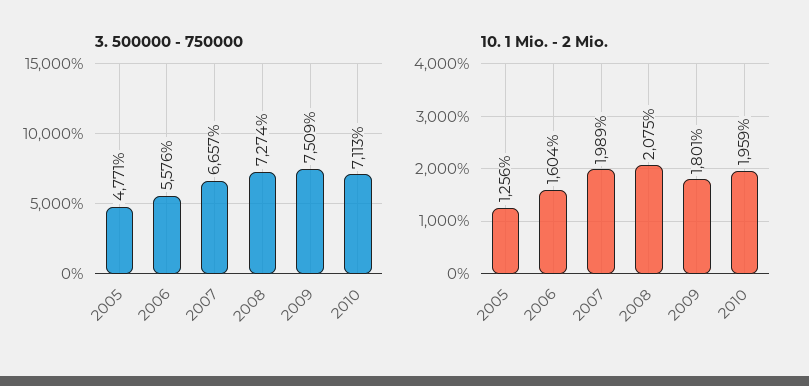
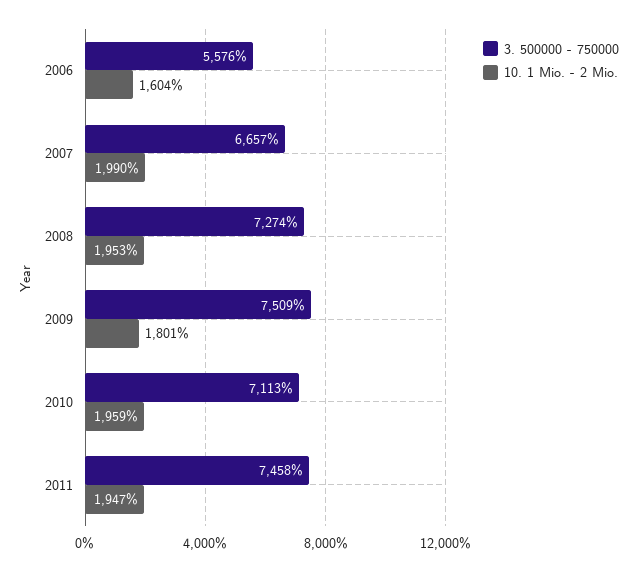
3. 500000 - 750000, 2005: 4771 -> none
10. 1 Mio. - 2 Mio., 2005: 1256 -> none
10. 1 Mio. - 2 Mio., 2007: 1989 -> 1990
10. 1 Mio. - 2 Mio., 2008: 2075 -> 1953
3. 500000 - 750000, 2011: none -> 7458
10. 1 Mio. - 2 Mio., 2011: none -> 1947

